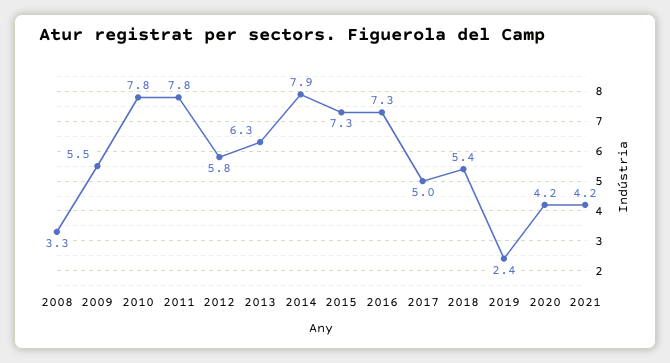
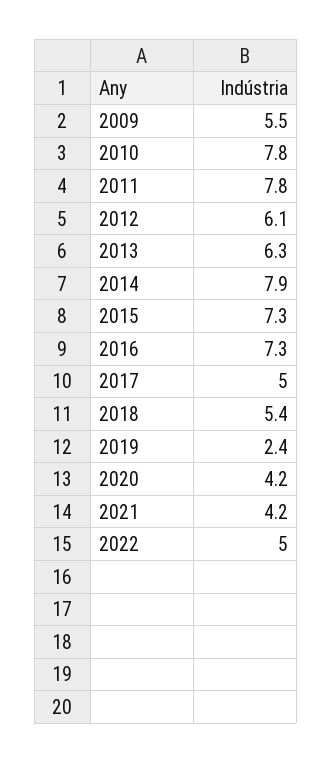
2008: 3.3 -> none
2012: 5.8 -> 6.1
2022: none -> 5

